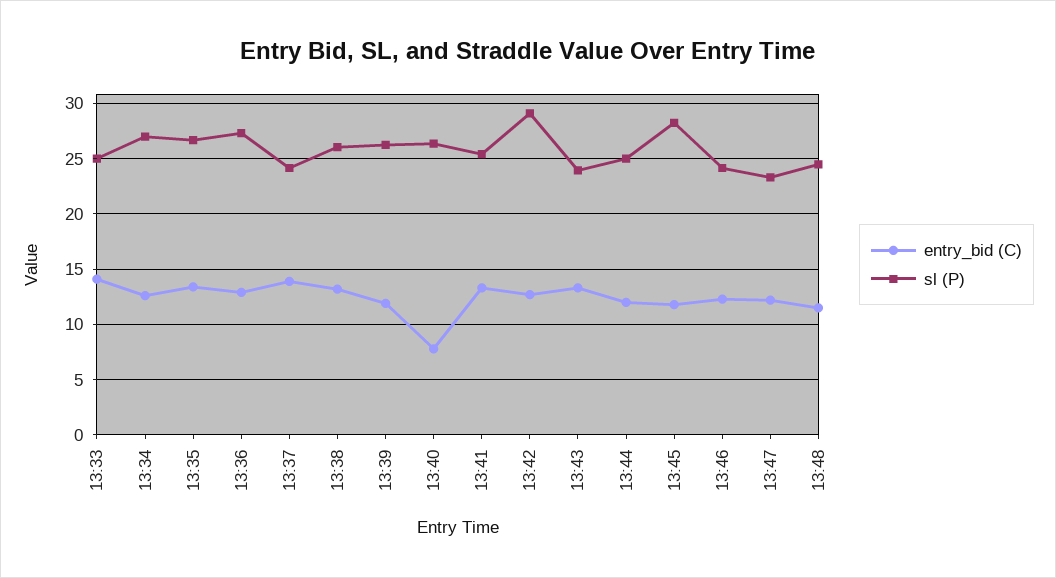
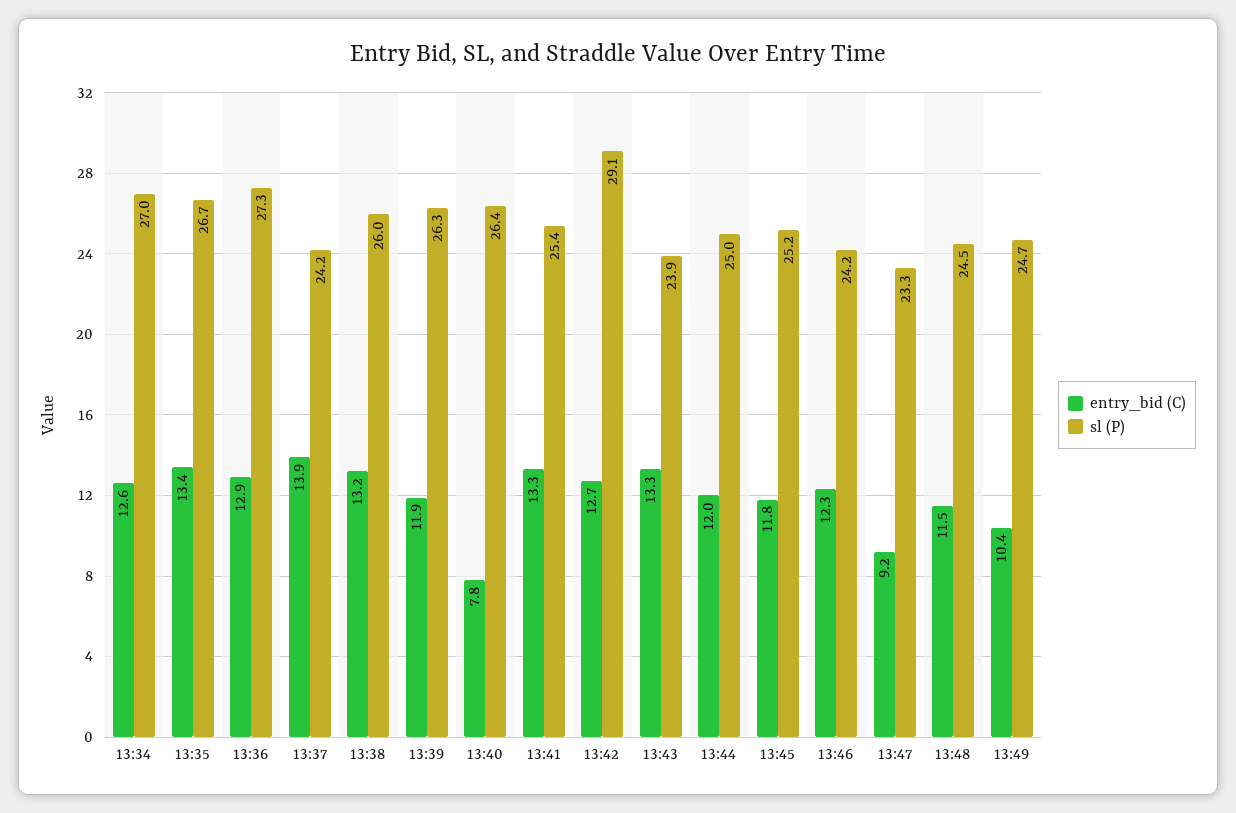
entry_bid (C), 13:33: 14 -> none
sl (P), 13:33: 25 -> none
sl (P), 13:45: 28 -> 25.2
entry_bid (C), 13:47: 12 -> 9.2
entry_bid (C), 13:49: none -> 10.4
sl (P), 13:49: none -> 24.7

